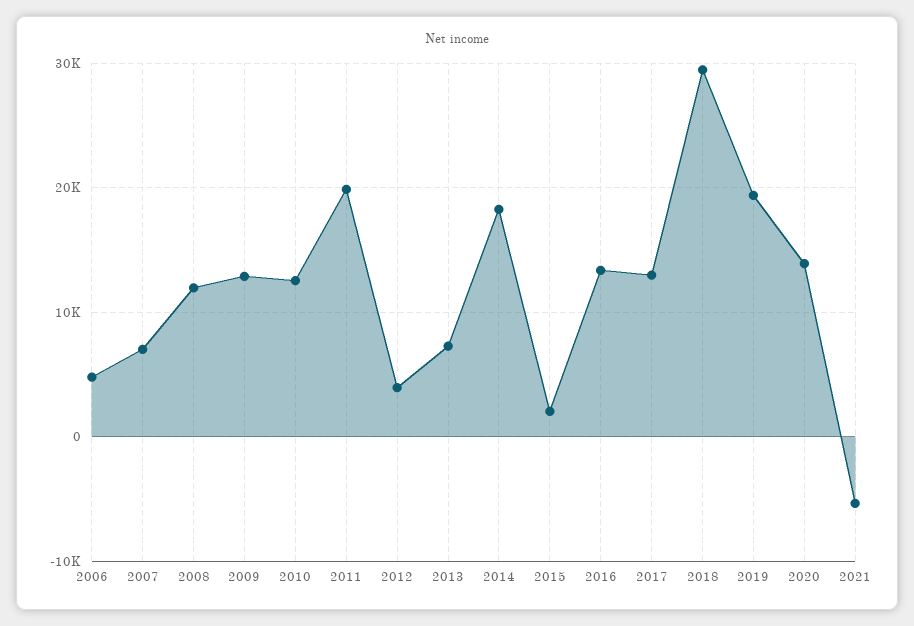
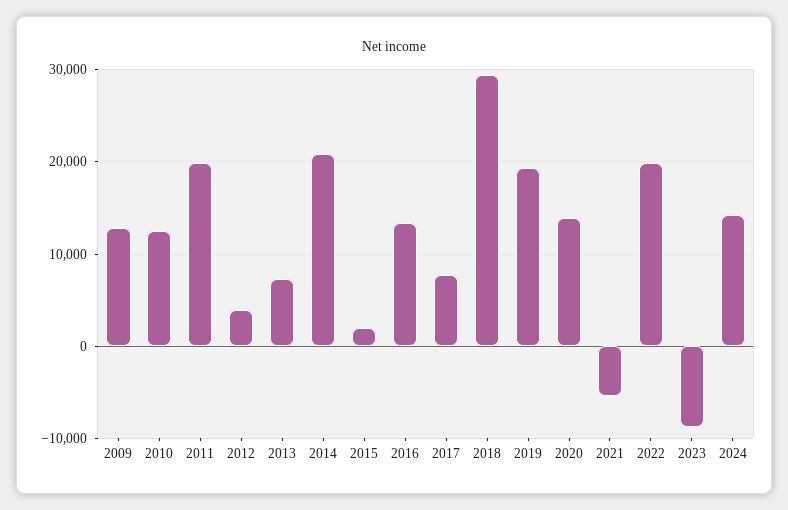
2006: 5000 -> none
2007: 7000 -> none
2008: 12000 -> none
2014: 18000 -> 21000
2017: 13000 -> 8000
2022: none -> 20000
2023: none -> -9000
2024: none -> 14000

